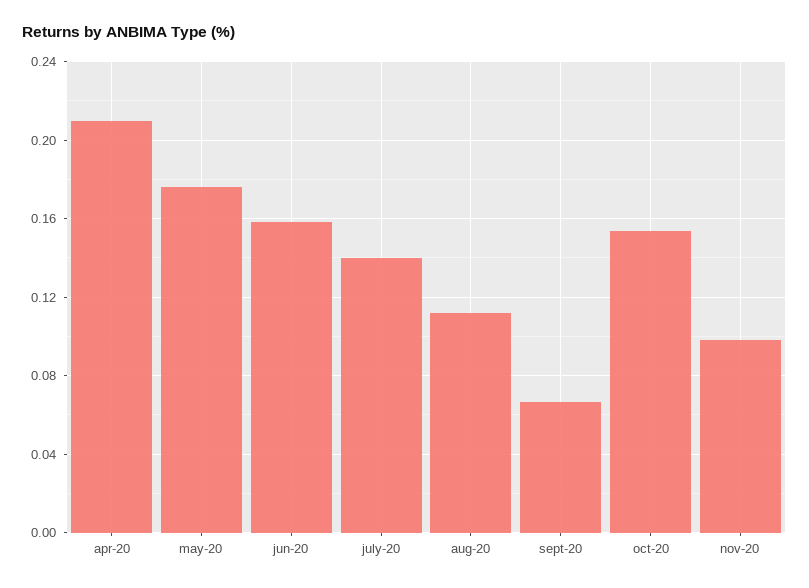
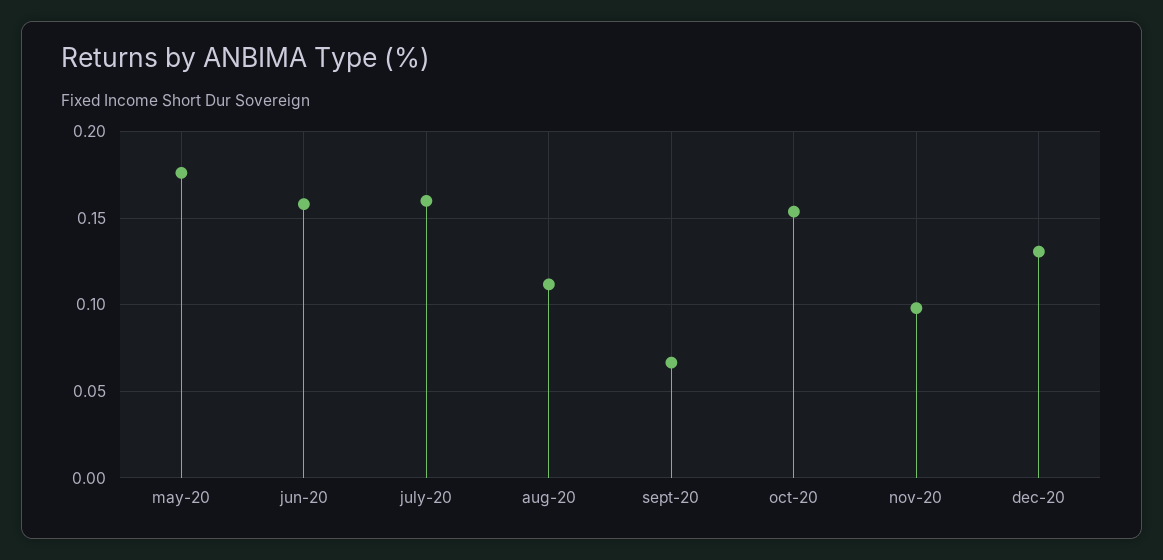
apr-20: 0.21 -> none
july-20: 0.14 -> 0.16
dec-20: none -> 0.13

